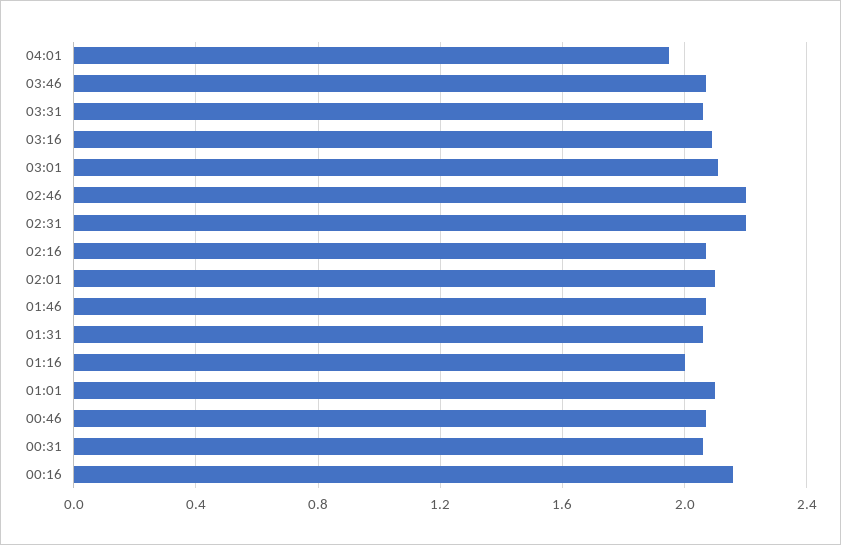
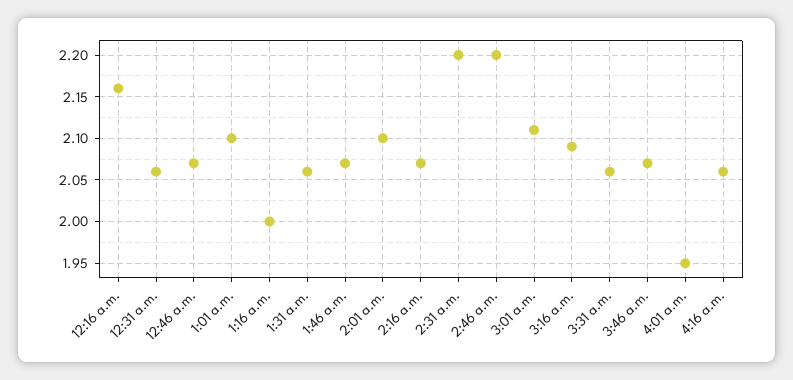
4:16 a.m.: none -> 2.06

